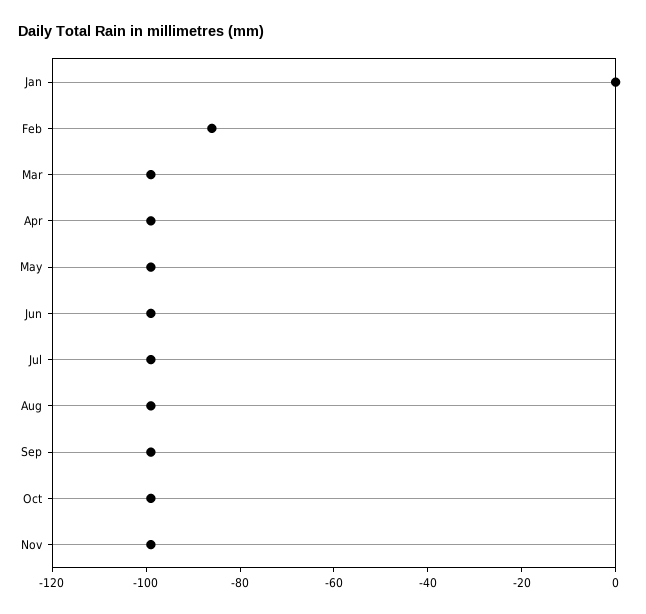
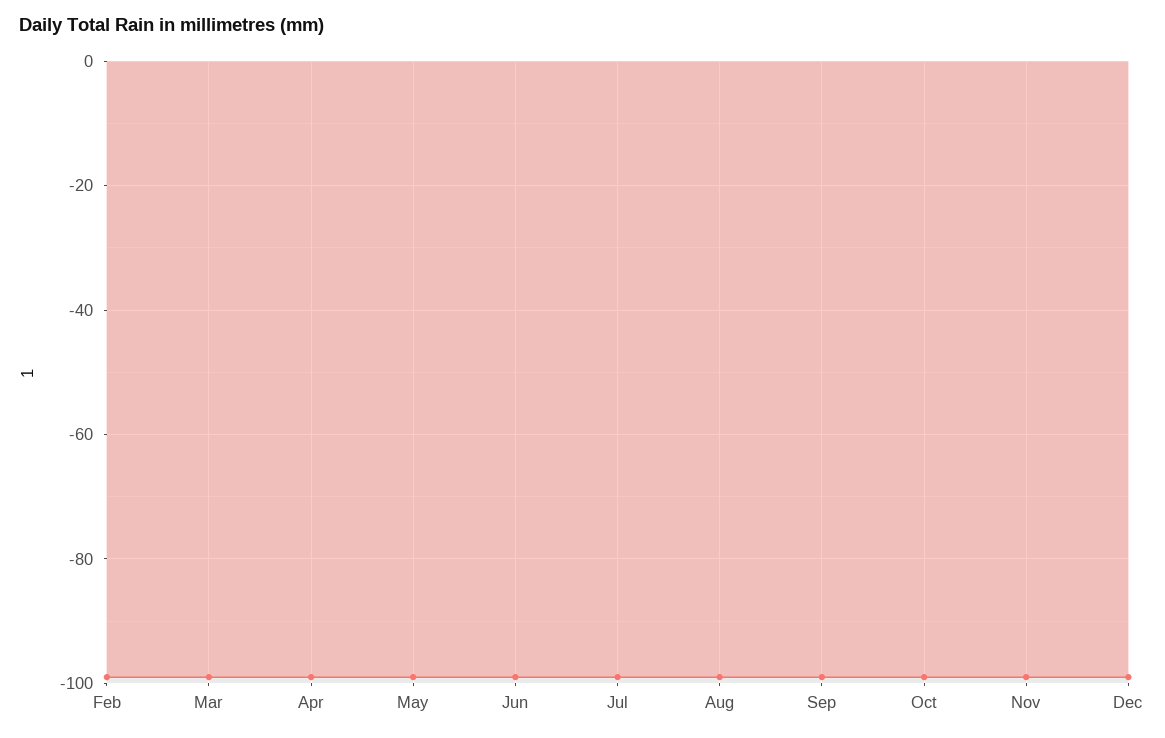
Jan: 0 -> none
Feb: -85 -> -100
Dec: none -> -100

